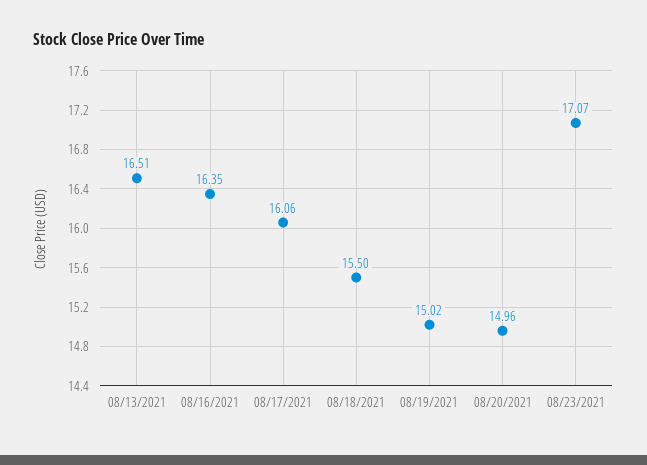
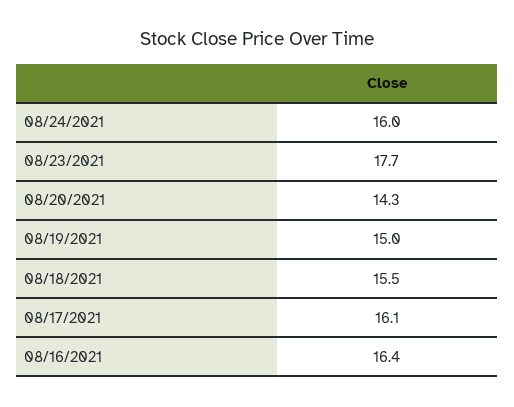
08/13/2021: 16.51 -> none
08/20/2021: 14.96 -> 14.3
08/23/2021: 17.07 -> 17.7
08/24/2021: none -> 16

